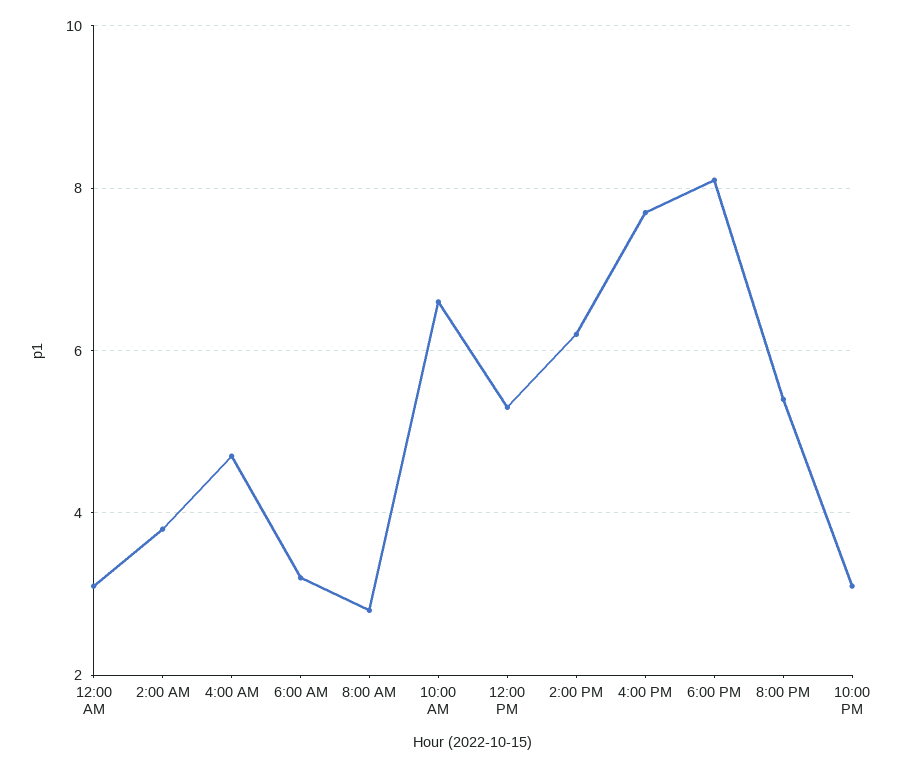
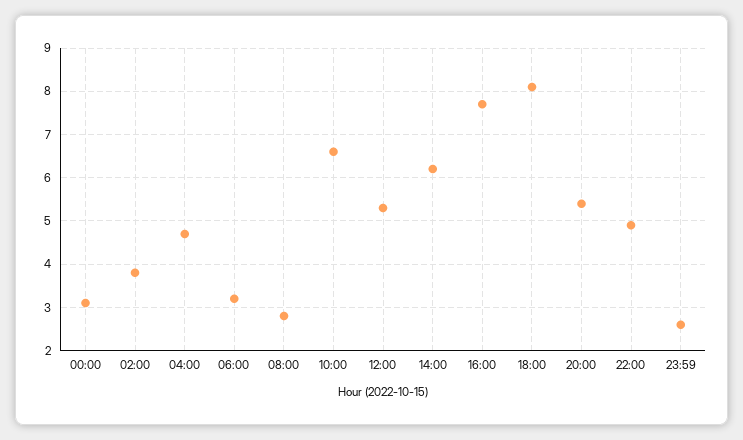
10:00 PM: 3 -> 5
23:59: none -> 2.5

